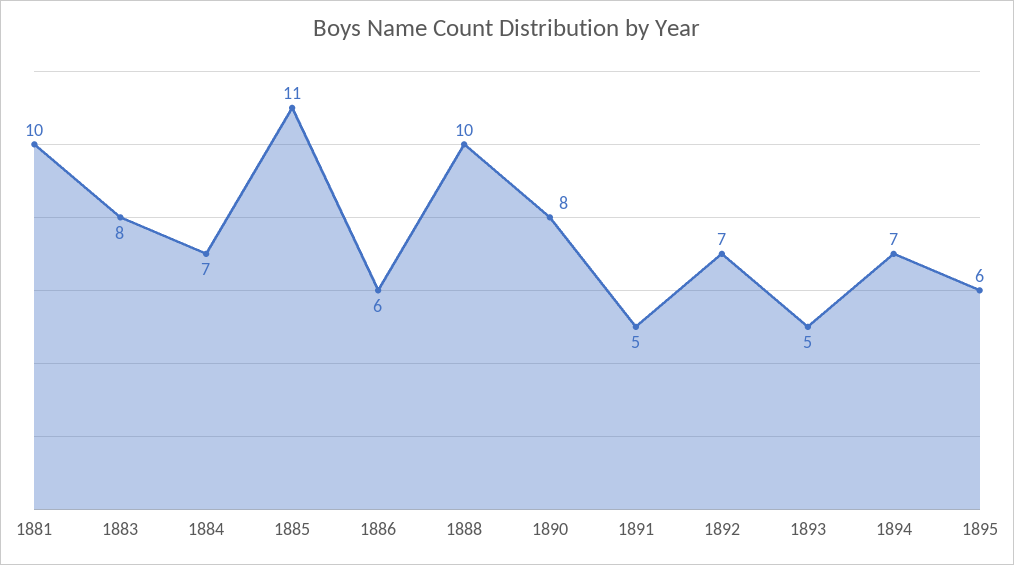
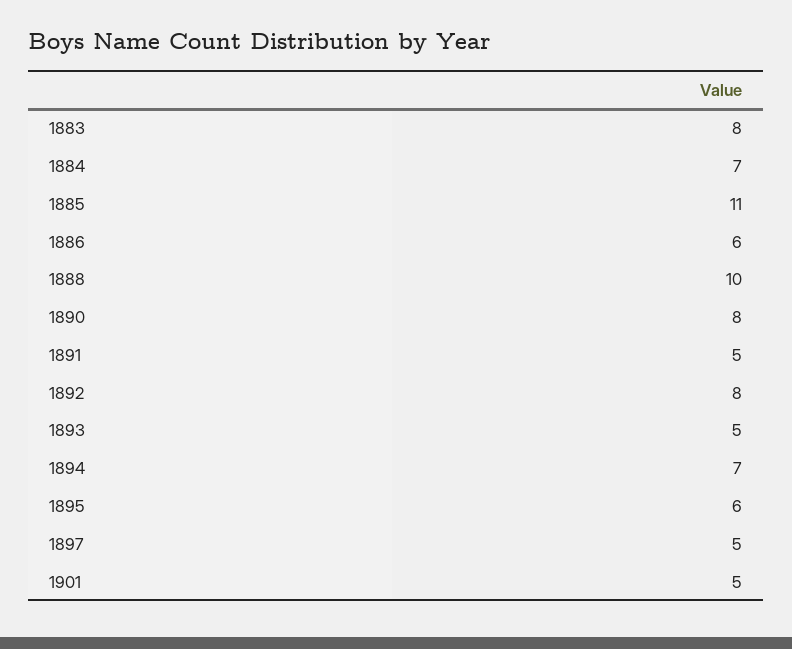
1881: 10 -> none
1892: 7 -> 8
1897: none -> 5
1901: none -> 5

